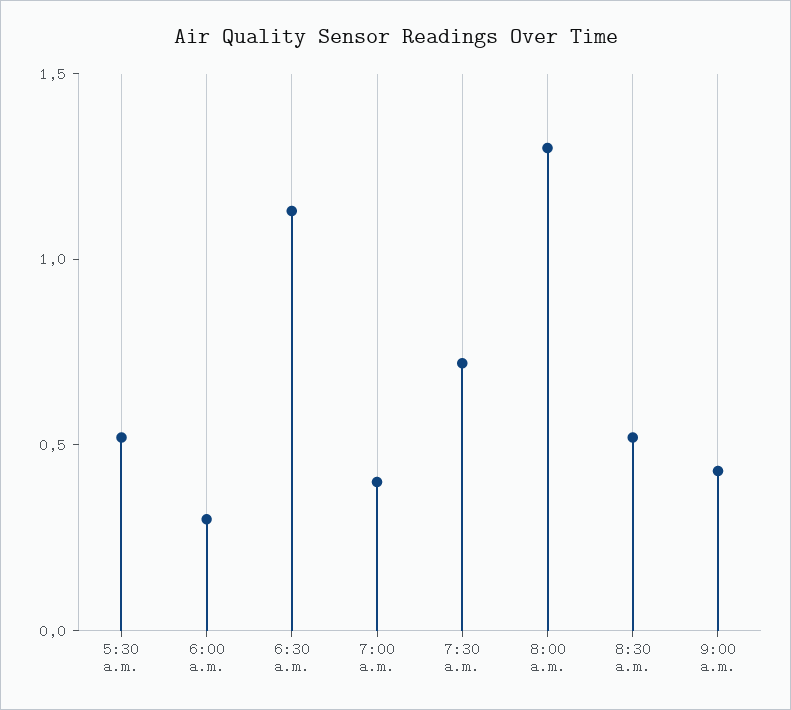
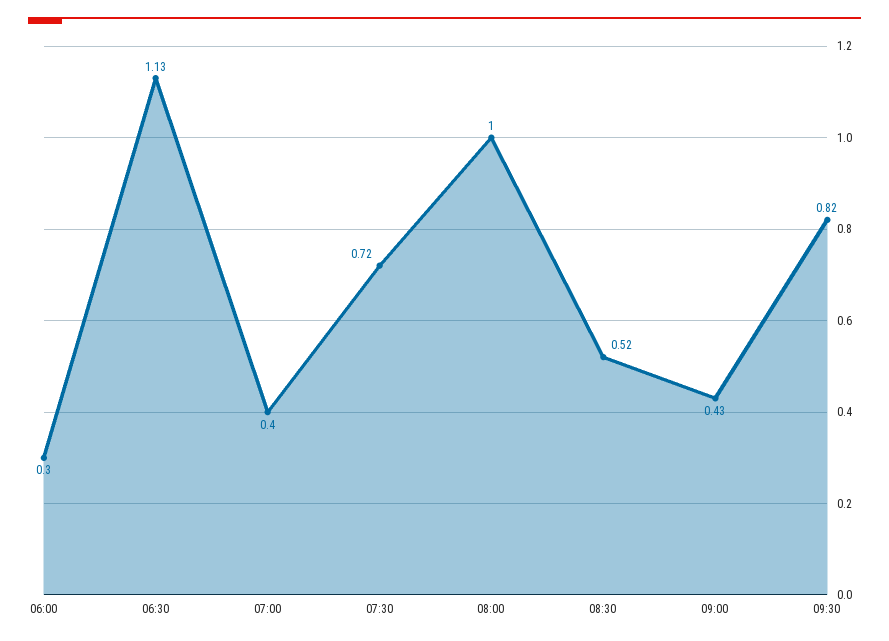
5:30 a.m.: 0.5 -> none
8:00 a.m.: 1.3 -> 1
09:30: none -> 0.82

